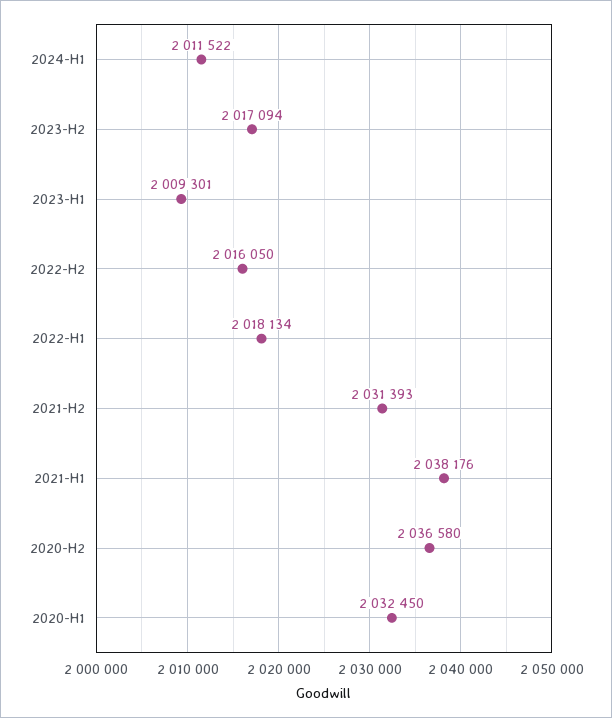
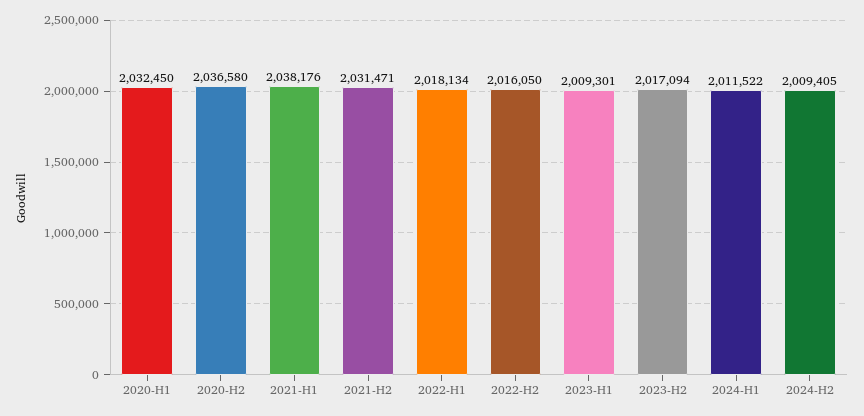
2021-H2: 2031393 -> 2031471
2024-H2: none -> 2009405

